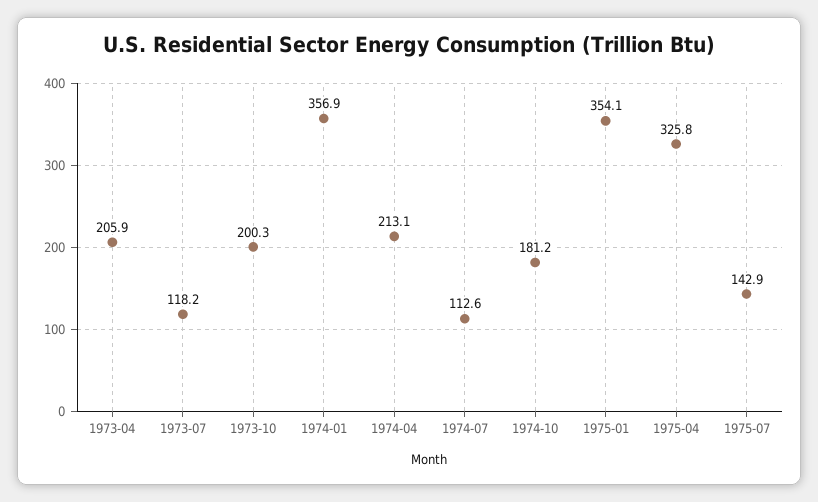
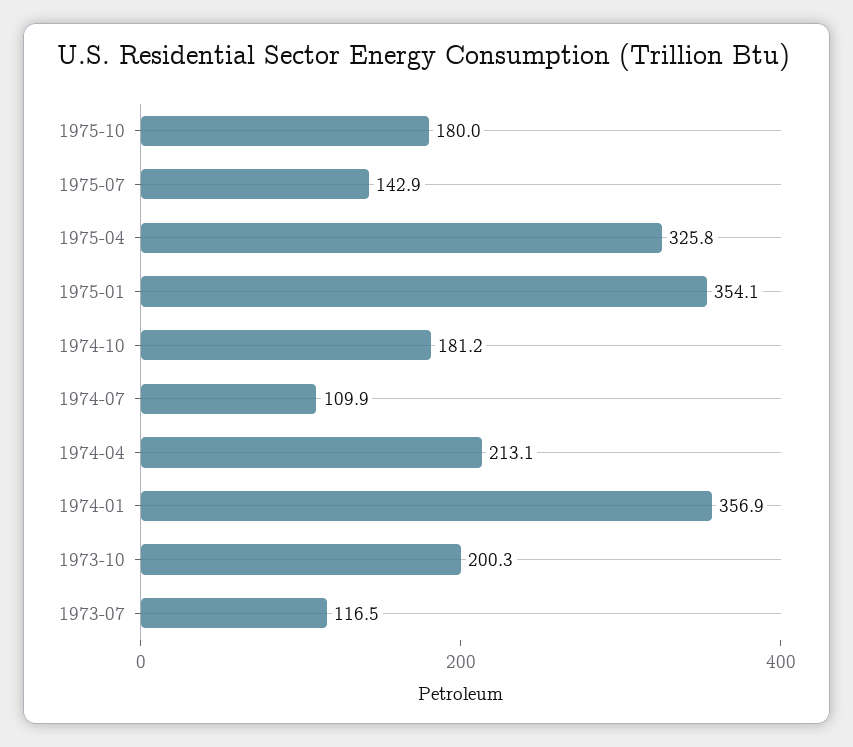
1973-04: 205.9 -> none
1973-07: 118.2 -> 116.5
1974-07: 112.6 -> 109.9
1975-10: none -> 180

